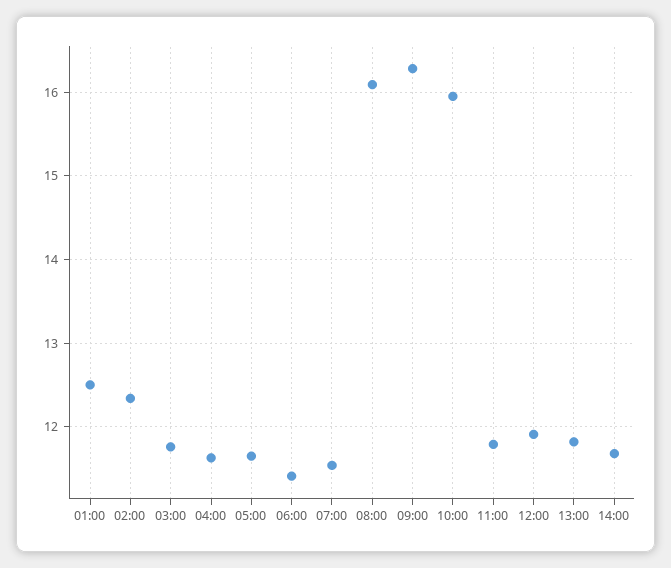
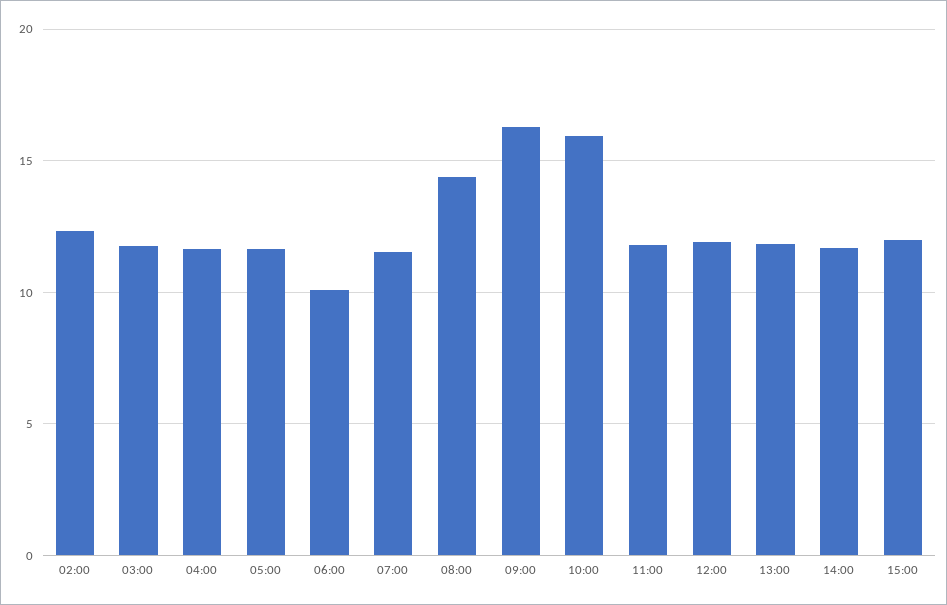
01:00: 12.5 -> none
06:00: 11.4 -> 10
08:00: 16.1 -> 14.5
15:00: none -> 12

